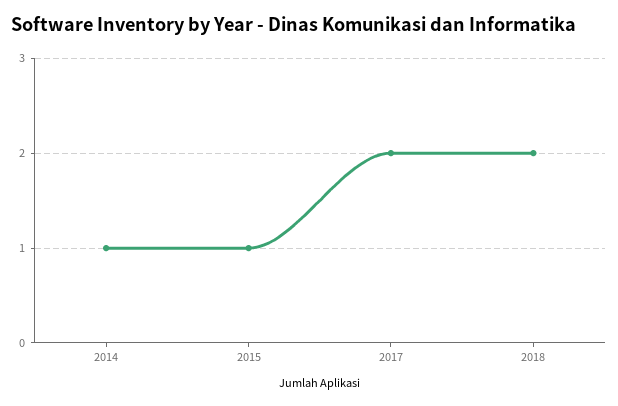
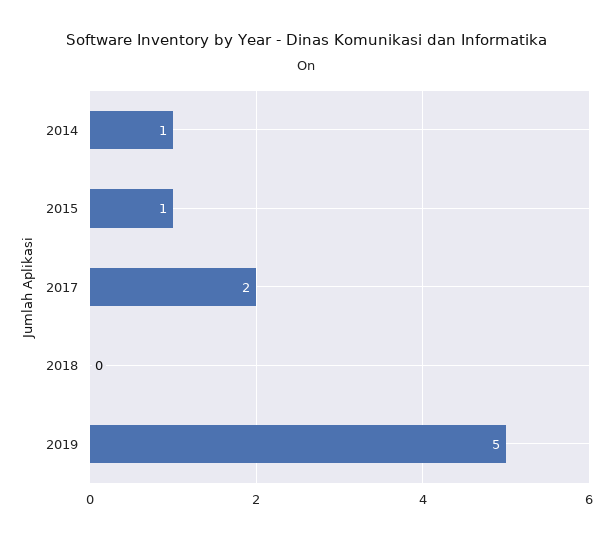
2018: 2 -> 0
2019: none -> 5

